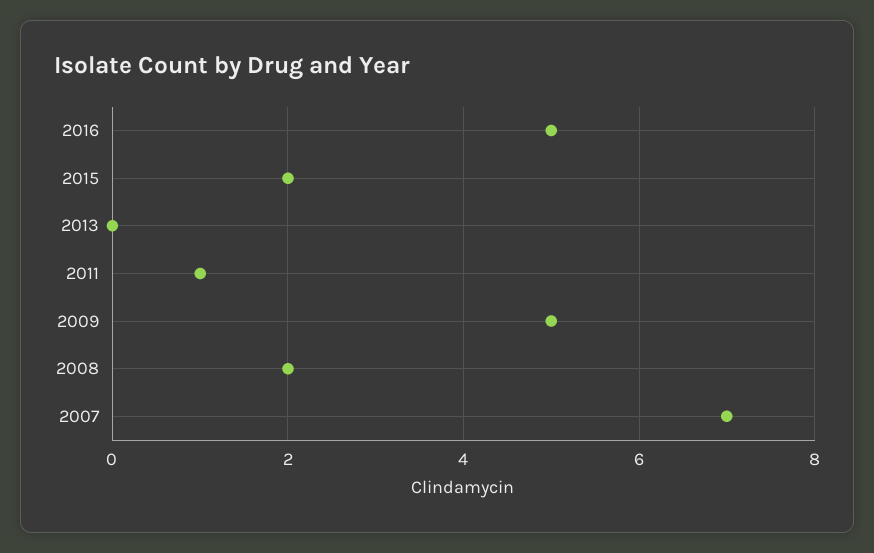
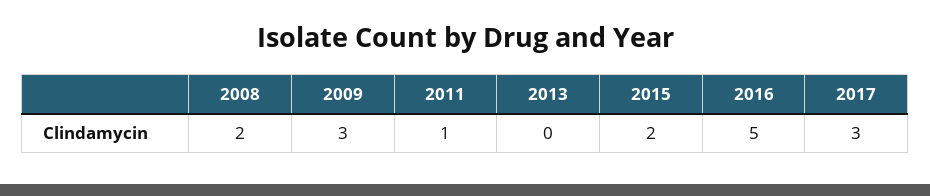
2009: 5 -> 3
2007: 7 -> none
2017: none -> 3

